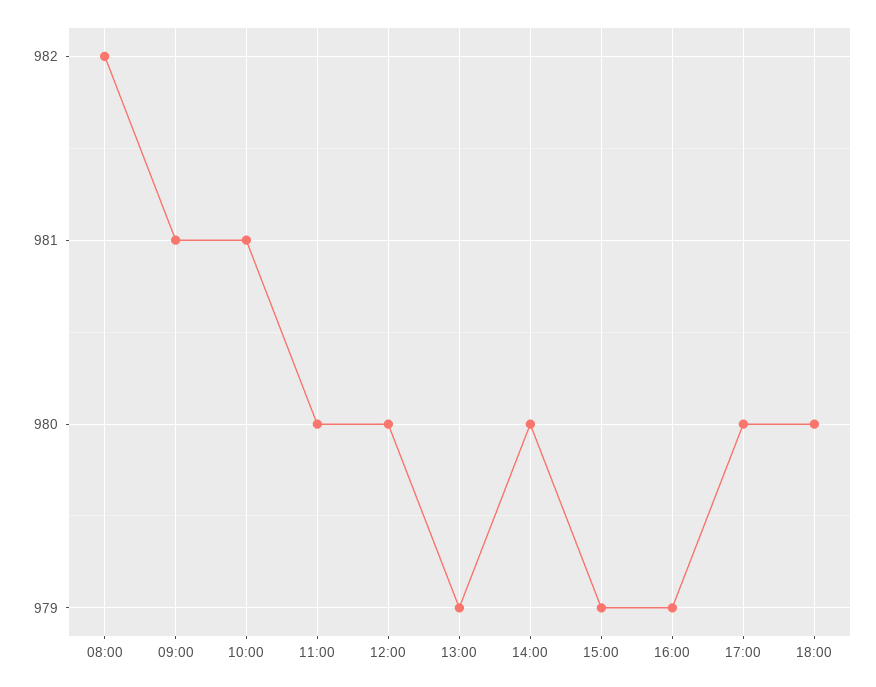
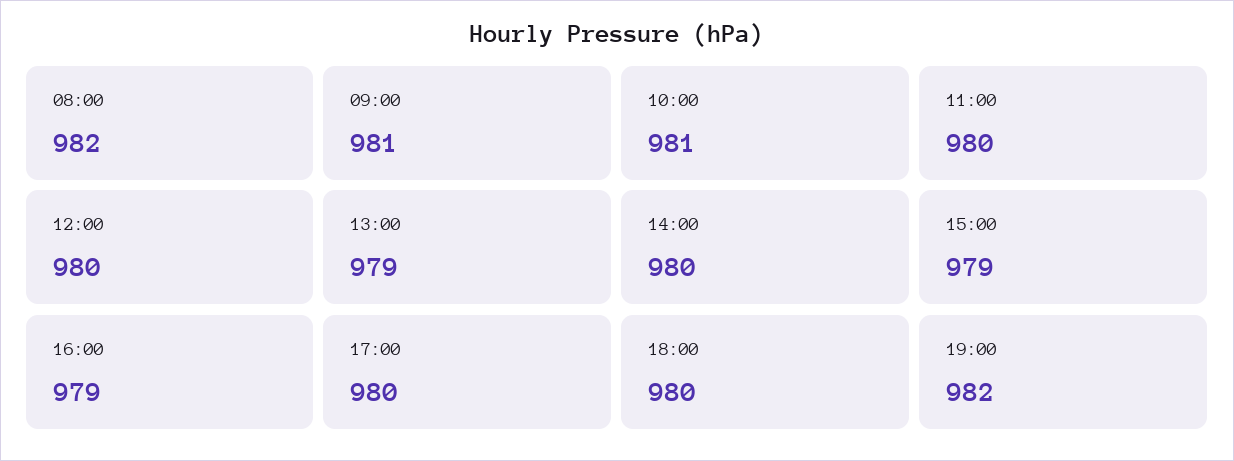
19:00: none -> 982

